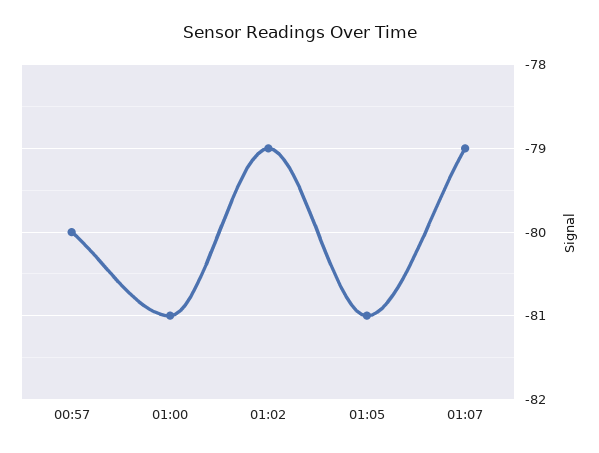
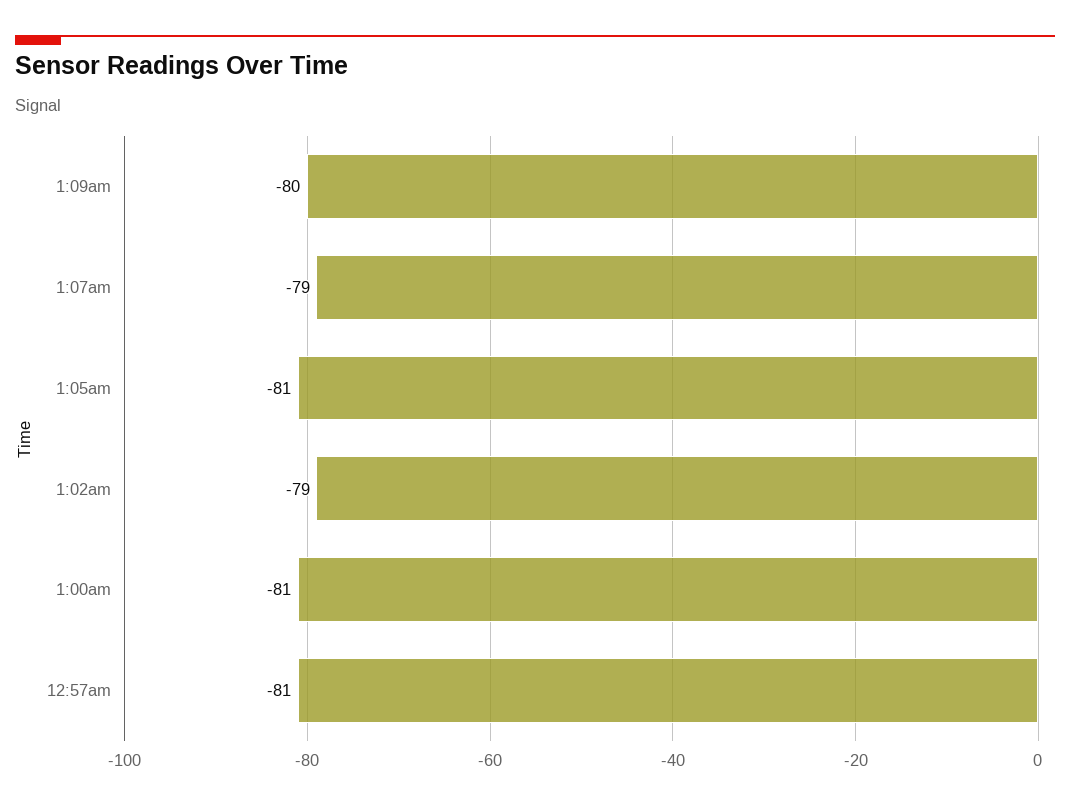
00:57: -80 -> -81
1:09am: none -> -80

